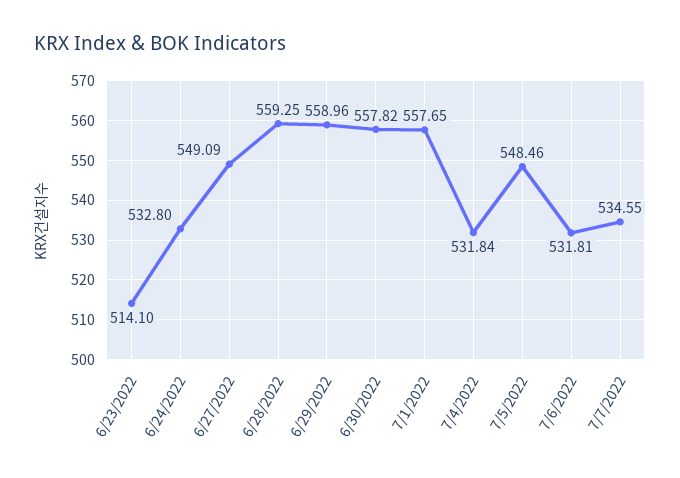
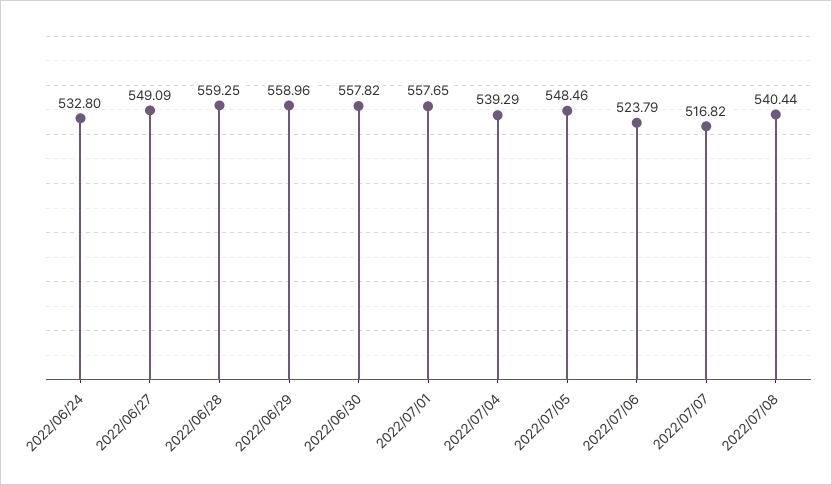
6/23/2022: 514.1 -> none
7/4/2022: 531.84 -> 539.29
7/6/2022: 531.81 -> 523.79
7/7/2022: 534.55 -> 516.82
2022/07/08: none -> 540.44

